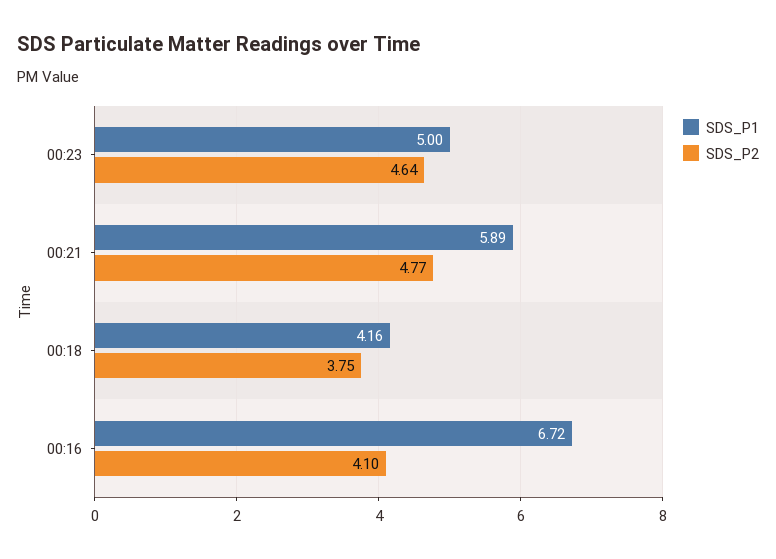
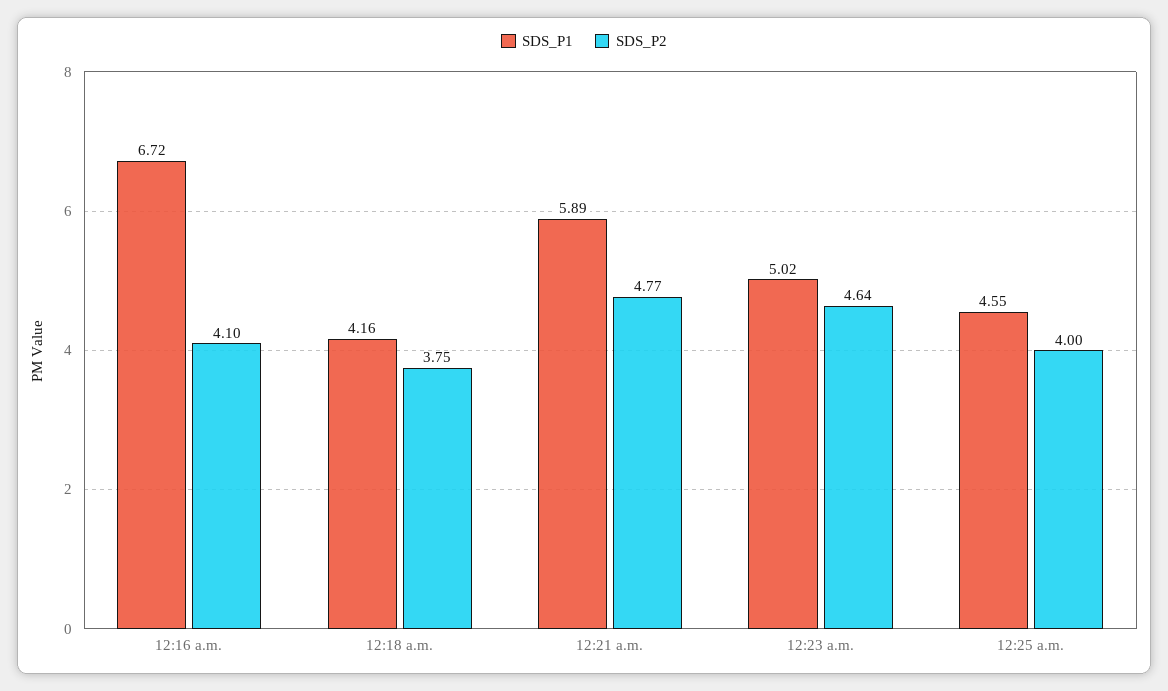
SDS_P1, 00:23: 5 -> 5.02
SDS_P1, 12:25 a.m.: none -> 4.55
SDS_P2, 12:25 a.m.: none -> 4

